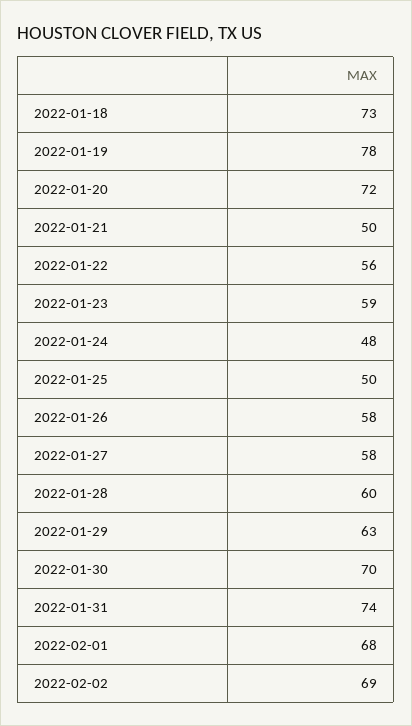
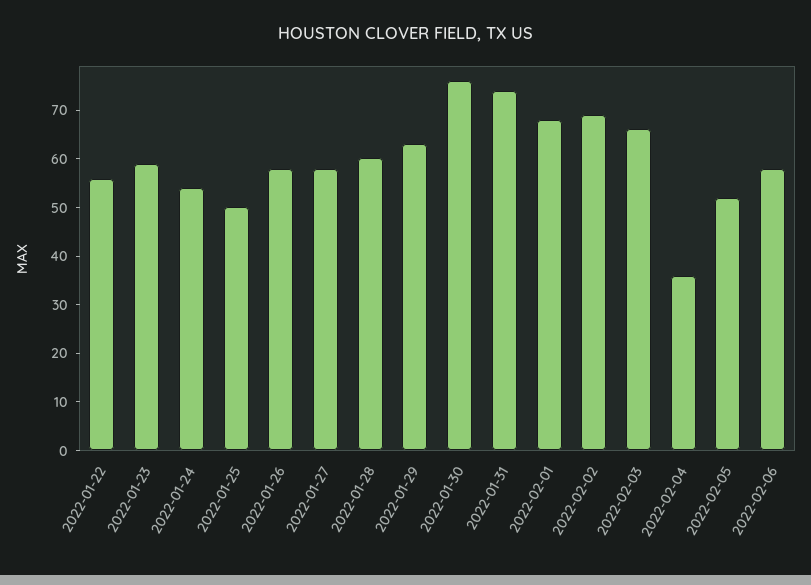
2022-01-18: 73 -> none
2022-01-19: 78 -> none
2022-01-20: 72 -> none
2022-01-21: 50 -> none
2022-01-24: 48 -> 54
2022-01-30: 70 -> 76
2022-02-03: none -> 66
2022-02-04: none -> 36
2022-02-05: none -> 52
2022-02-06: none -> 58

